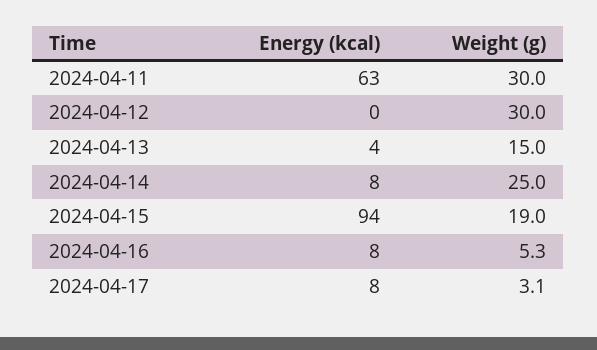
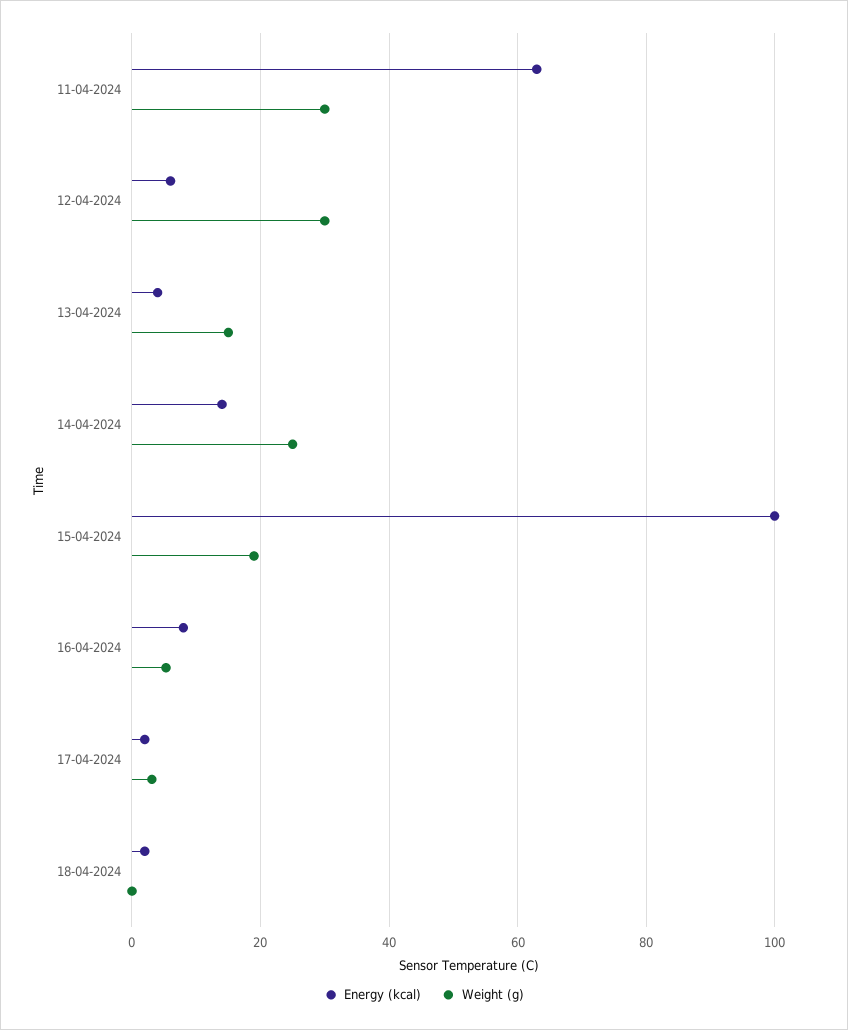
Energy (kcal), 2024-04-12: 0 -> 6
Energy (kcal), 2024-04-14: 8 -> 14
Energy (kcal), 2024-04-15: 94 -> 100
Energy (kcal), 2024-04-17: 8 -> 2
Energy (kcal), 18-04-2024: none -> 2
Weight (g), 18-04-2024: none -> 0

